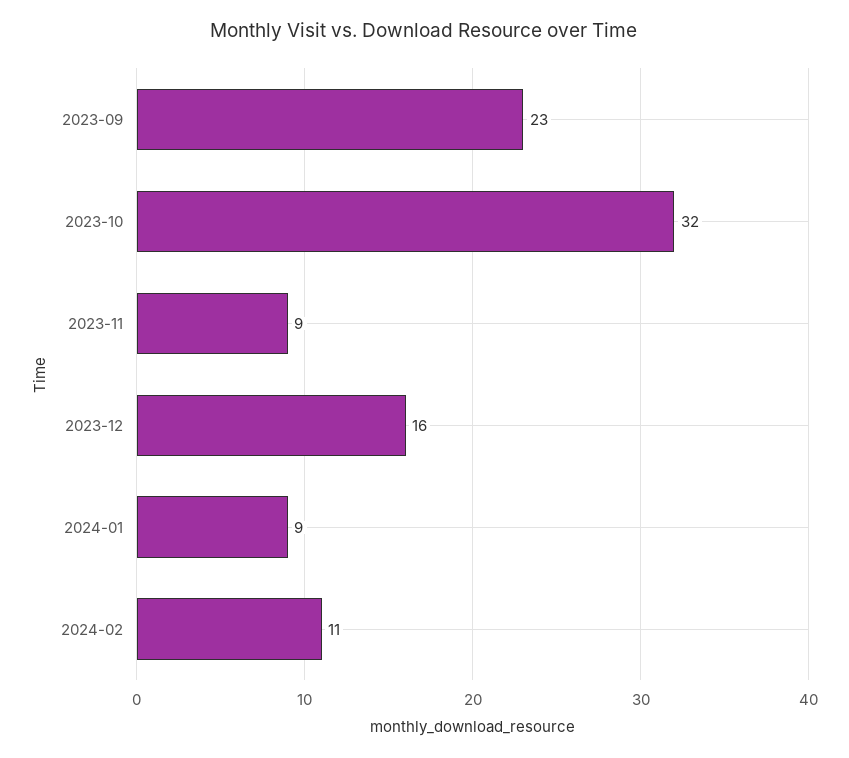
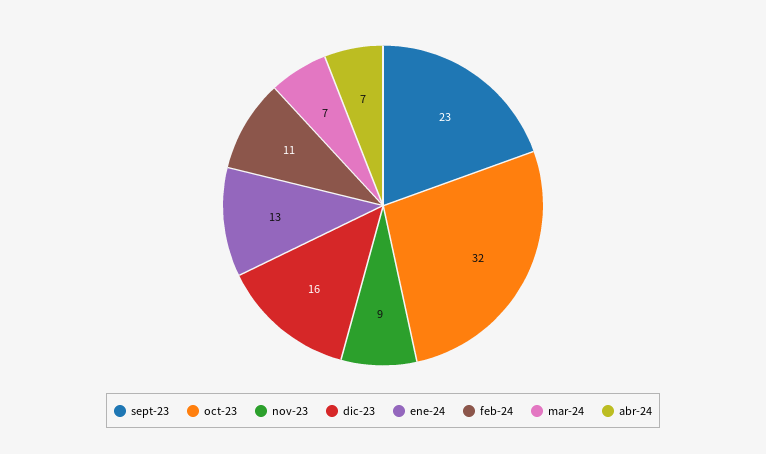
2024-01: 9 -> 13
mar-24: none -> 7
abr-24: none -> 7

